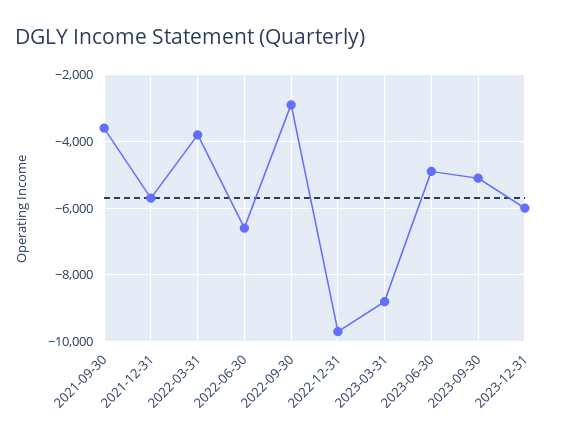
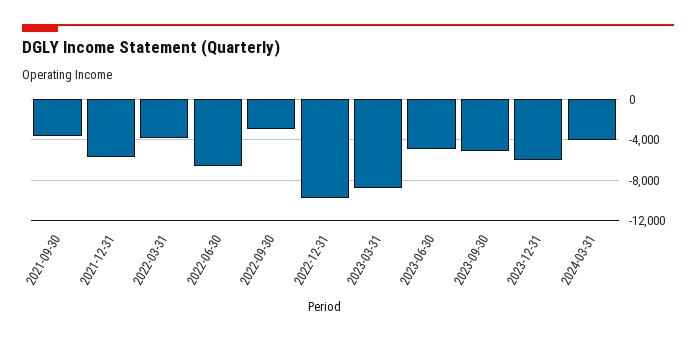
2024-03-31: none -> -4000

